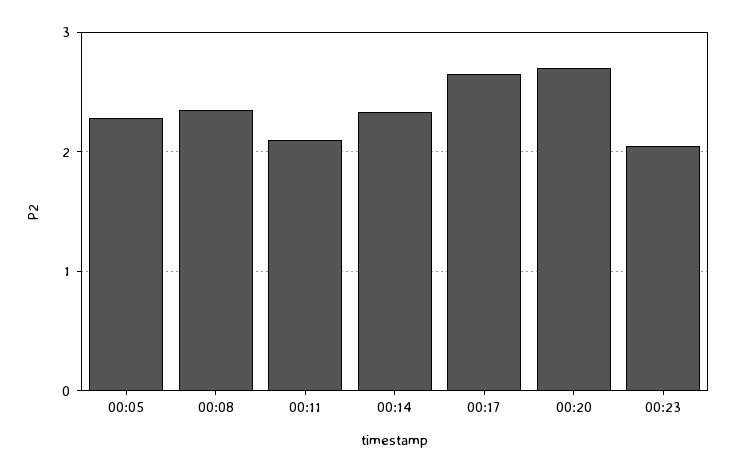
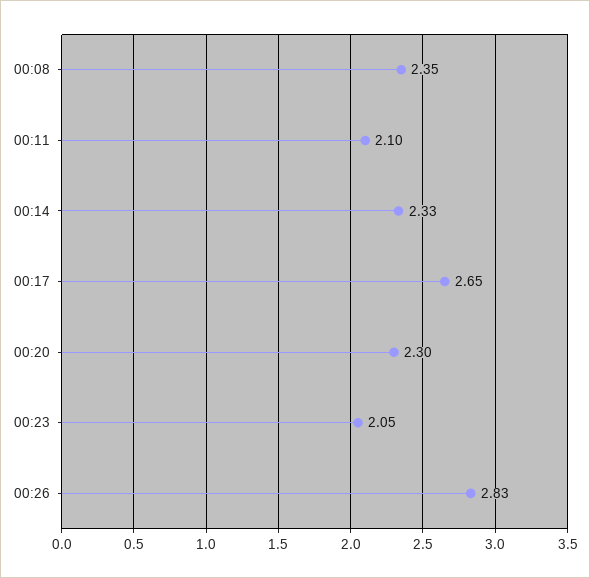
00:05: 2.3 -> none
00:20: 2.7 -> 2.3
00:26: none -> 2.83

